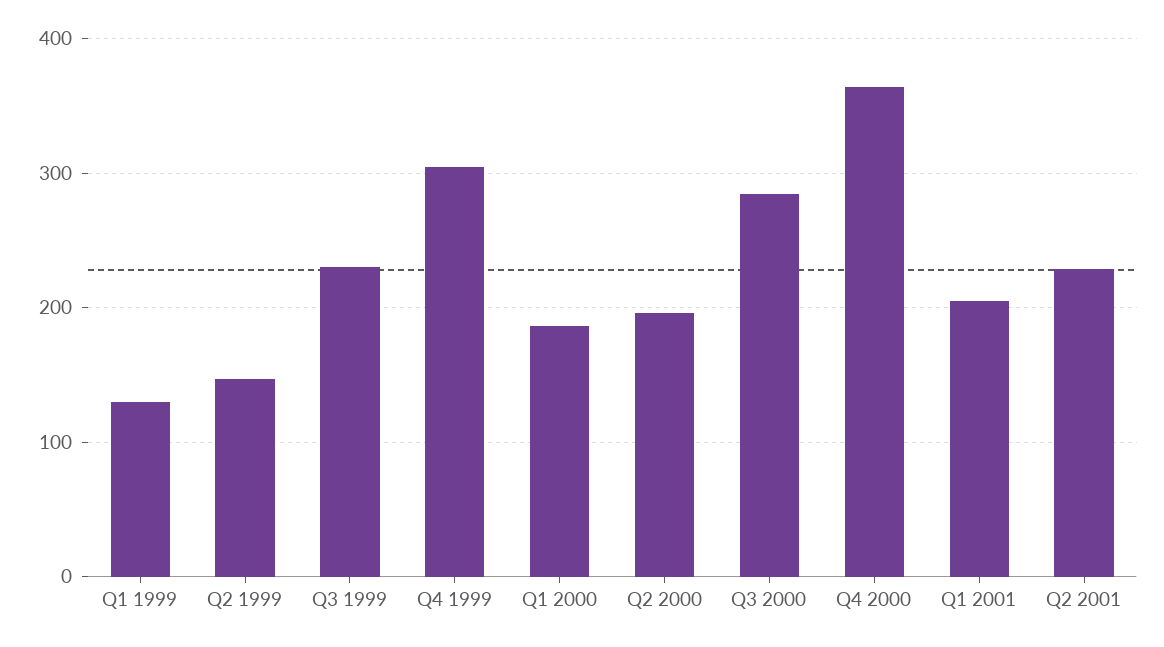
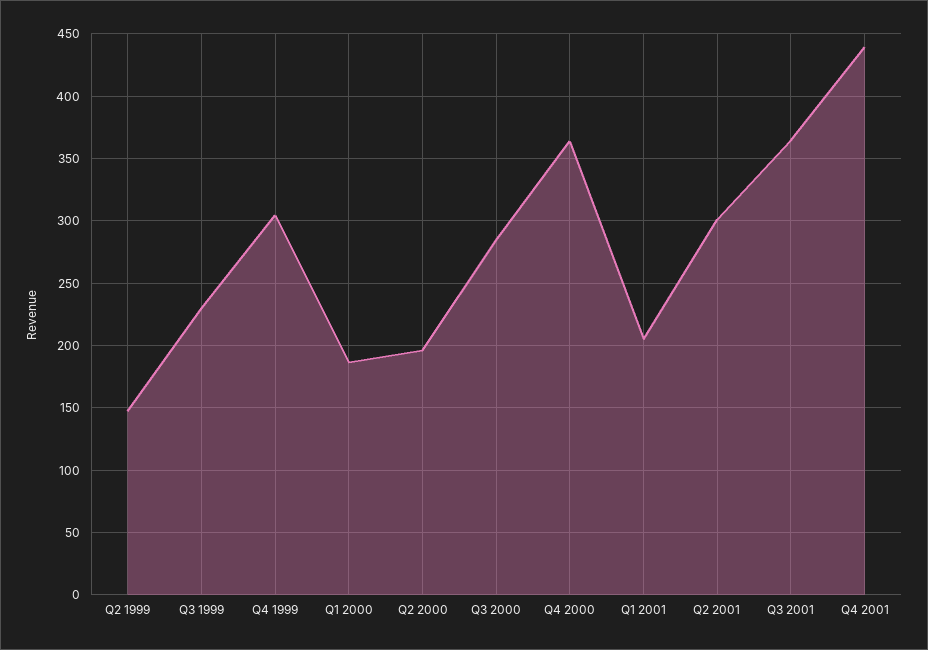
Q1 1999: 130 -> none
Q2 2001: 230 -> 300
Q3 2001: none -> 365
Q4 2001: none -> 440

